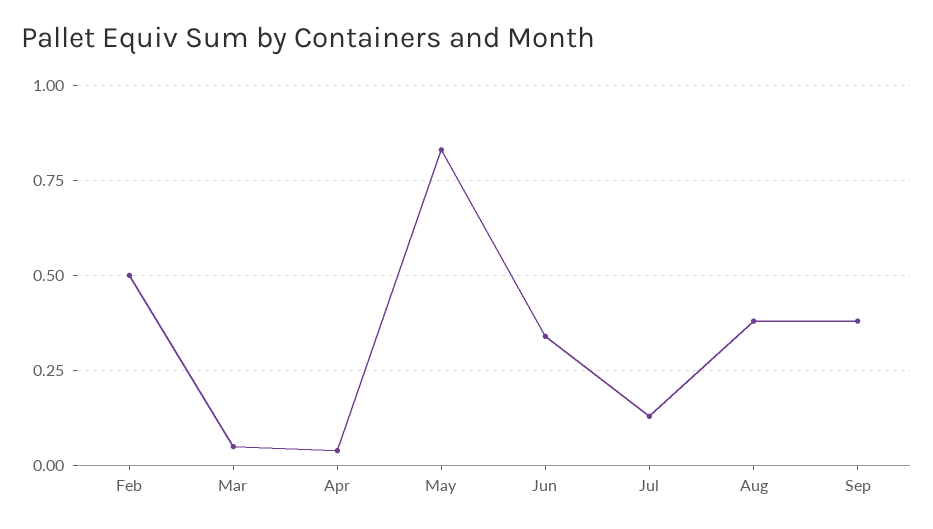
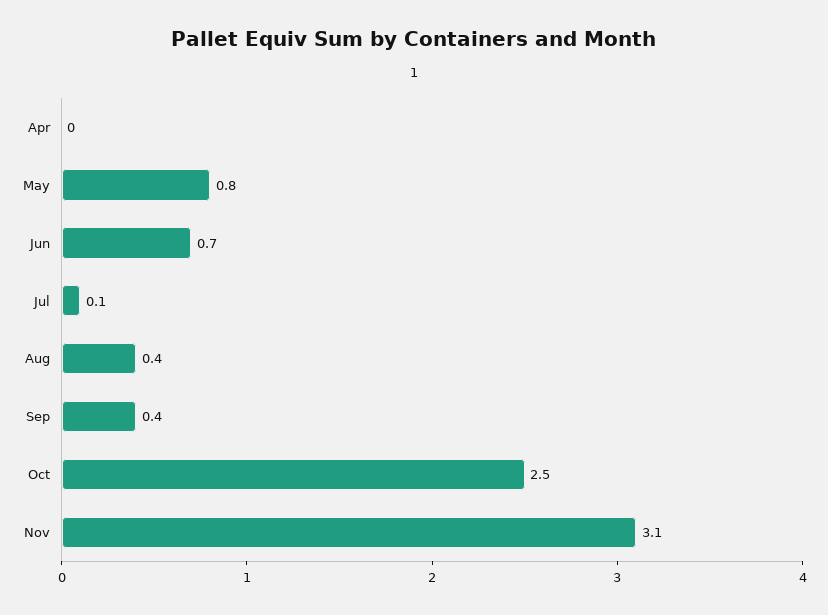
Feb: 0.5 -> none
Mar: 0.05 -> none
Jun: 0.35 -> 0.7
Oct: none -> 2.5
Nov: none -> 3.1

